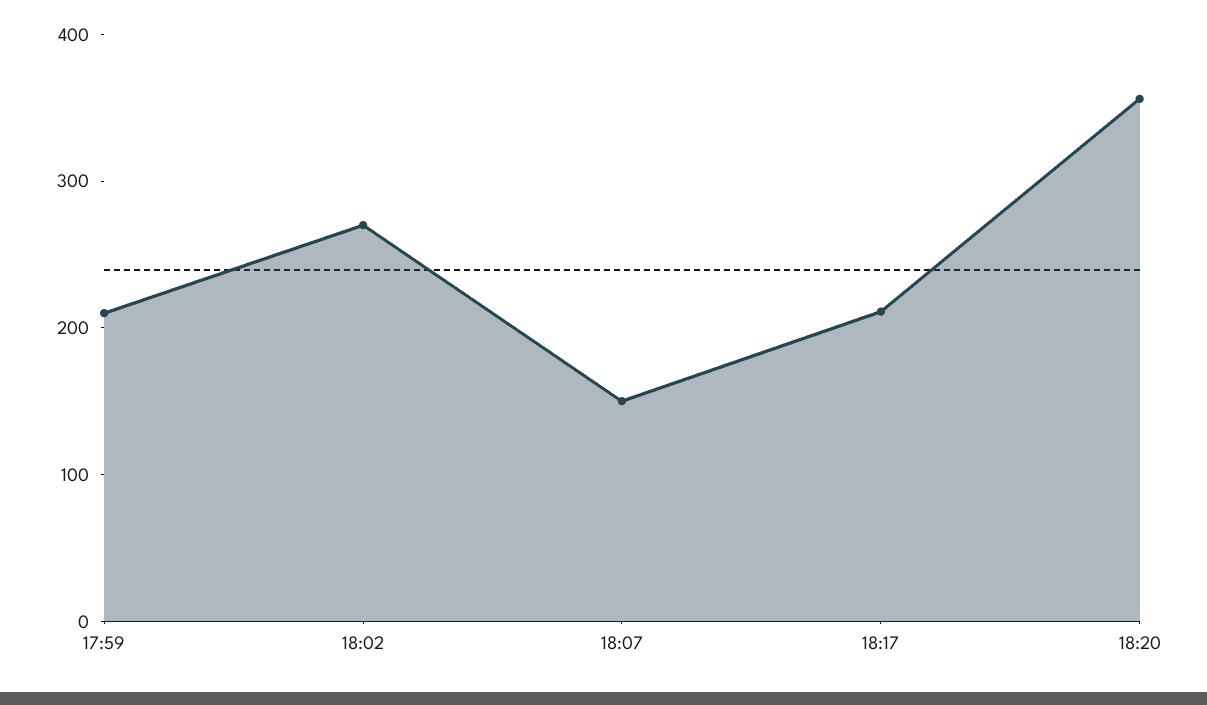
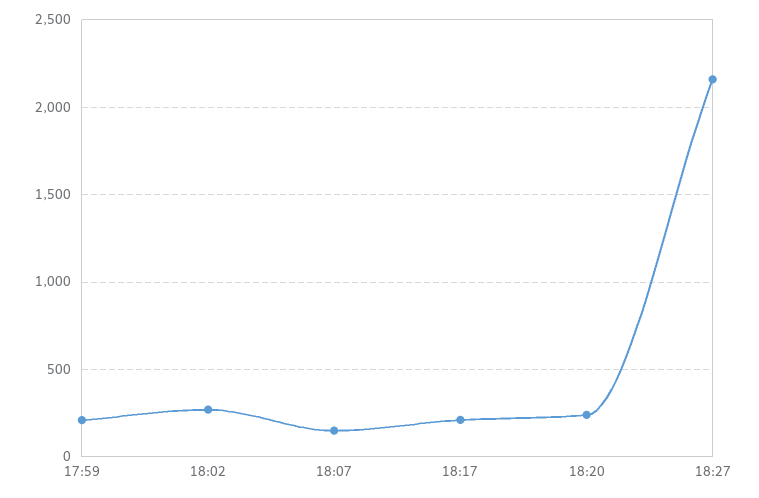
18:20: 360 -> 250
18:27: none -> 2150

